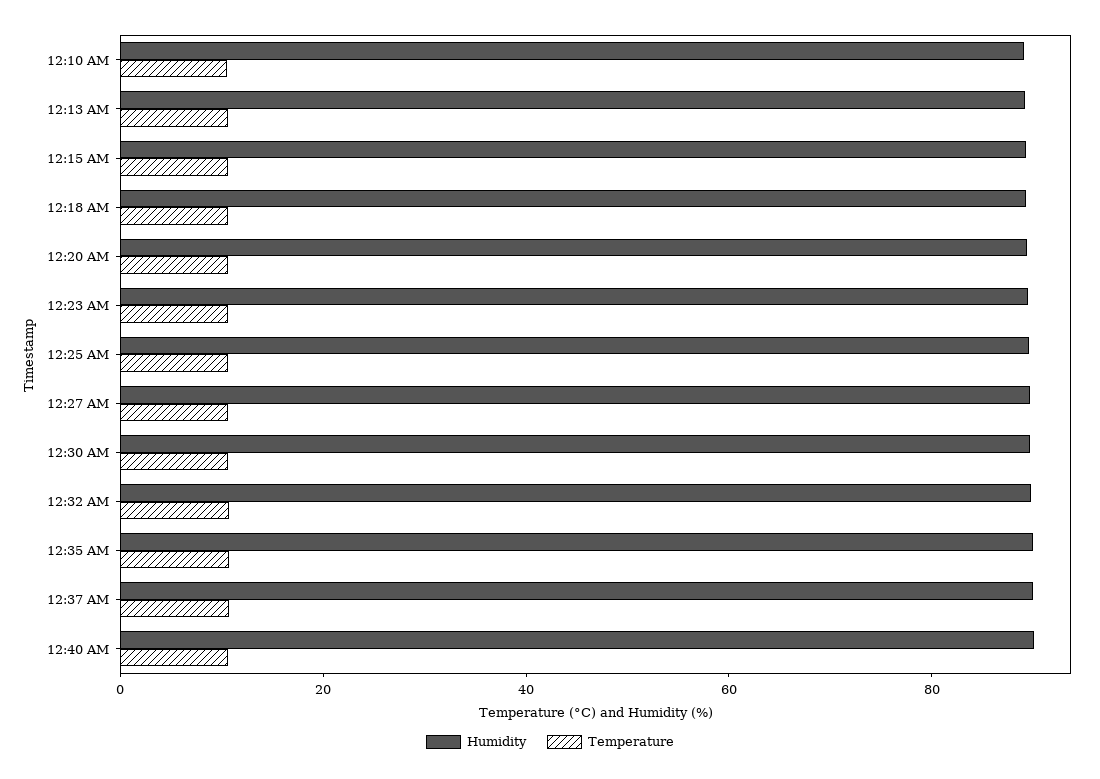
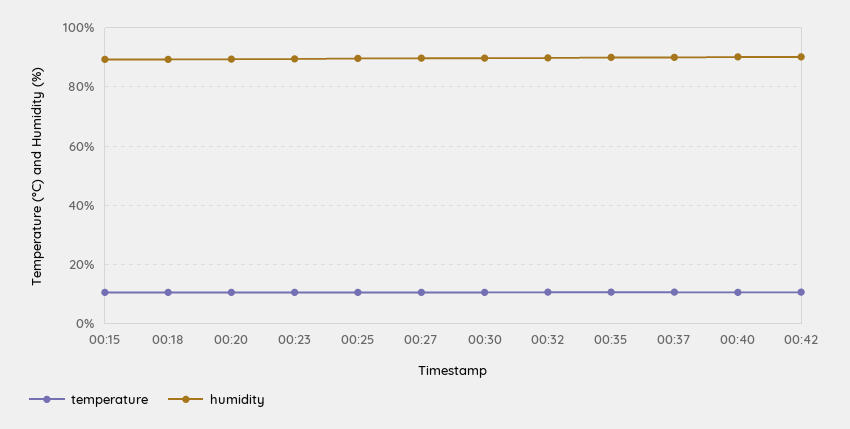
Humidity, 12:10 AM: 90 -> none
Temperature, 12:10 AM: 10 -> none
Humidity, 12:13 AM: 90 -> none
Temperature, 12:13 AM: 10 -> none
Temperature, 00:42: none -> 10
Humidity, 00:42: none -> 90

